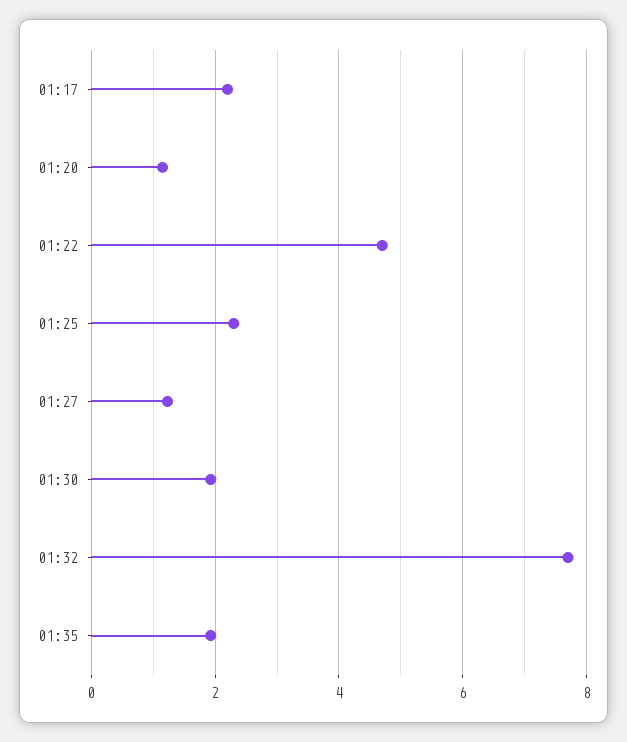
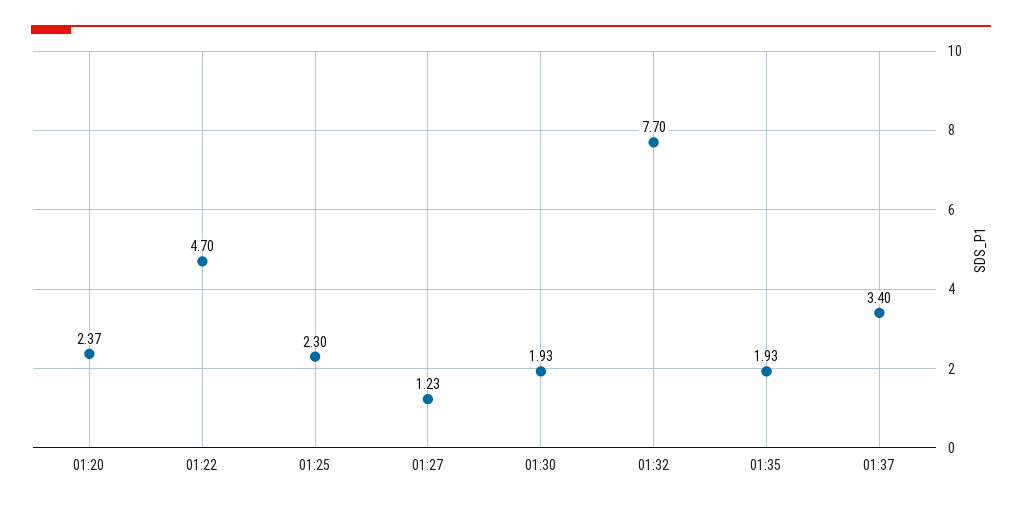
01:17: 2.2 -> none
01:20: 1.2 -> 2.37
01:37: none -> 3.4

